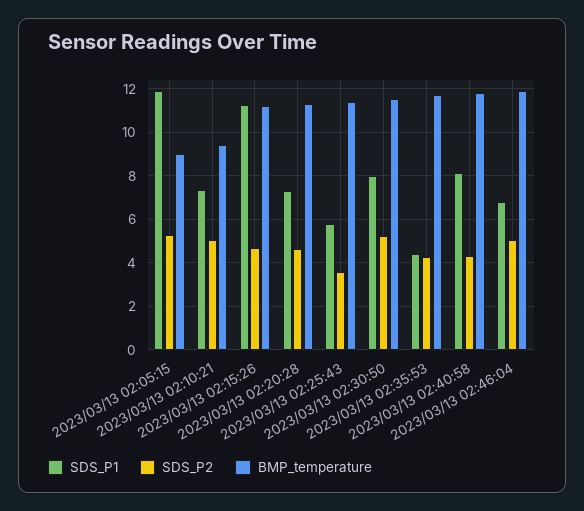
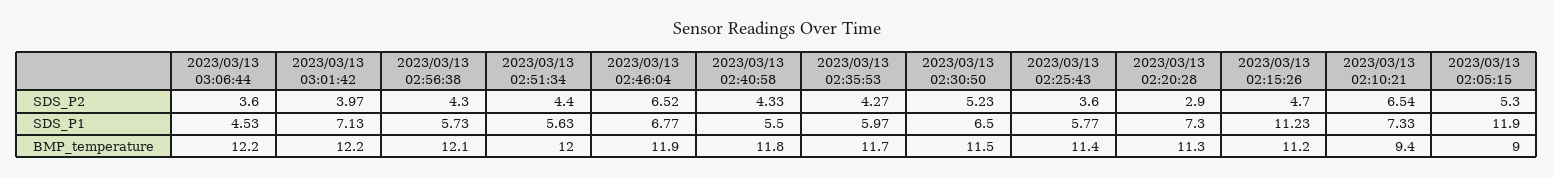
SDS_P2, 2023/03/13 02:10:21: 5 -> 6.54
SDS_P2, 2023/03/13 02:20:28: 4.5 -> 2.9
SDS_P1, 2023/03/13 02:30:50: 8 -> 6.5
SDS_P1, 2023/03/13 02:35:53: 4.5 -> 5.97
SDS_P1, 2023/03/13 02:40:58: 8 -> 5.5
SDS_P2, 2023/03/13 02:46:04: 5 -> 6.52
SDS_P2, 2023/03/13 03:06:44: none -> 3.6
SDS_P2, 2023/03/13 03:01:42: none -> 3.97
SDS_P2, 2023/03/13 02:56:38: none -> 4.3
SDS_P2, 2023/03/13 02:51:34: none -> 4.4
SDS_P1, 2023/03/13 03:06:44: none -> 4.53
SDS_P1, 2023/03/13 03:01:42: none -> 7.13
SDS_P1, 2023/03/13 02:56:38: none -> 5.73
SDS_P1, 2023/03/13 02:51:34: none -> 5.63
BMP_temperature, 2023/03/13 03:06:44: none -> 12.2
BMP_temperature, 2023/03/13 03:01:42: none -> 12.2
BMP_temperature, 2023/03/13 02:56:38: none -> 12.1
BMP_temperature, 2023/03/13 02:51:34: none -> 12

